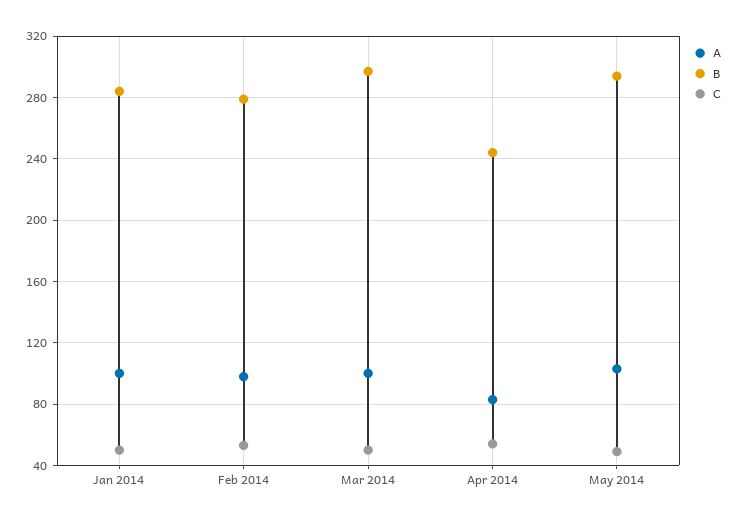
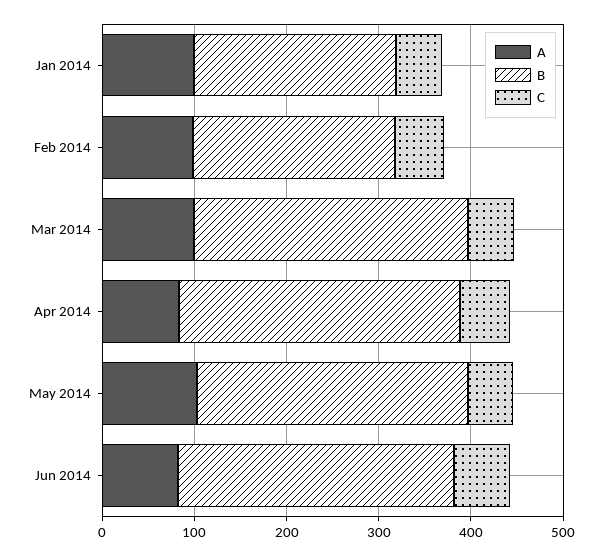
B, Jan 2014: 285 -> 220
B, Feb 2014: 280 -> 220
B, Apr 2014: 245 -> 300
A, Jun 2014: none -> 80
B, Jun 2014: none -> 300
C, Jun 2014: none -> 60

